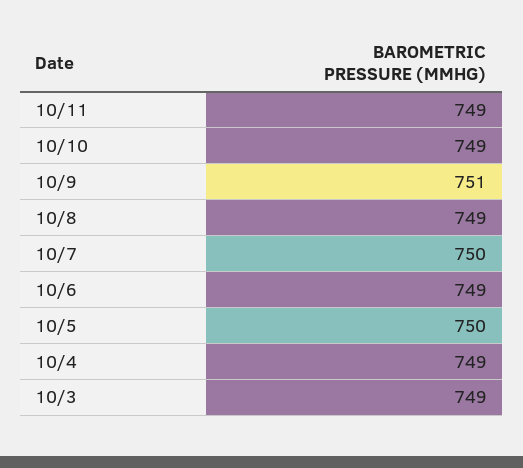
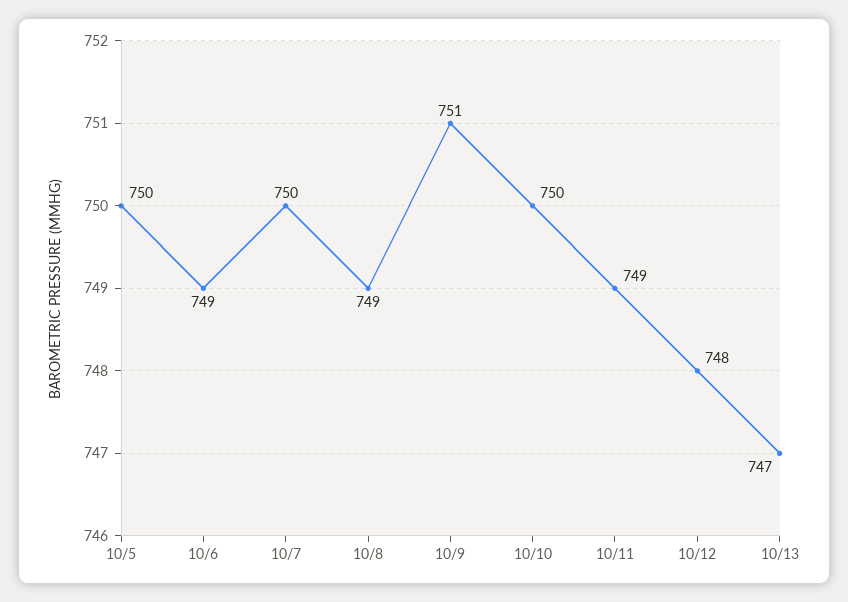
10/10: 749 -> 750
10/4: 749 -> none
10/3: 749 -> none
10/12: none -> 748
10/13: none -> 747

